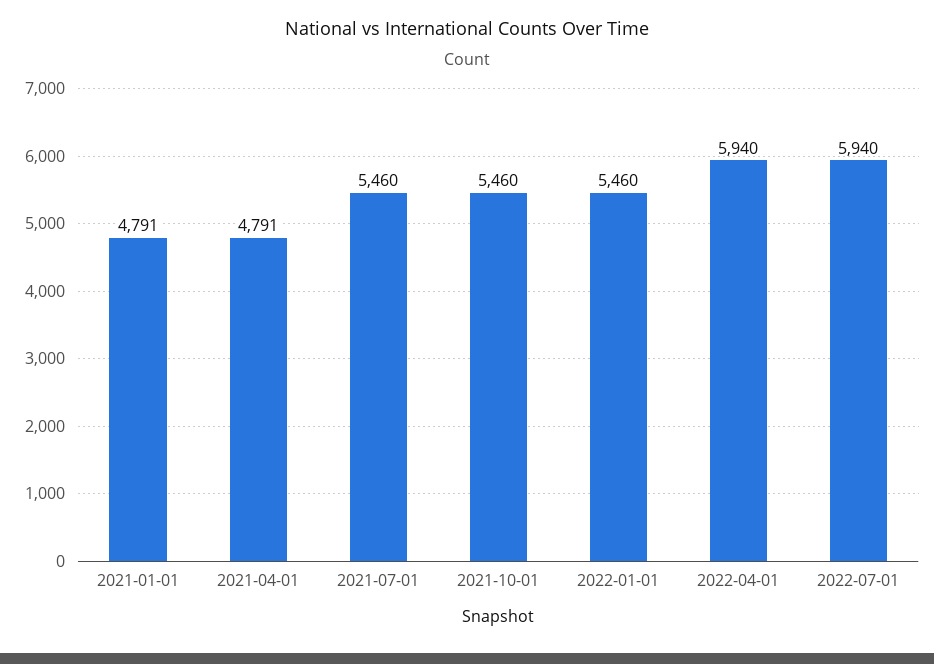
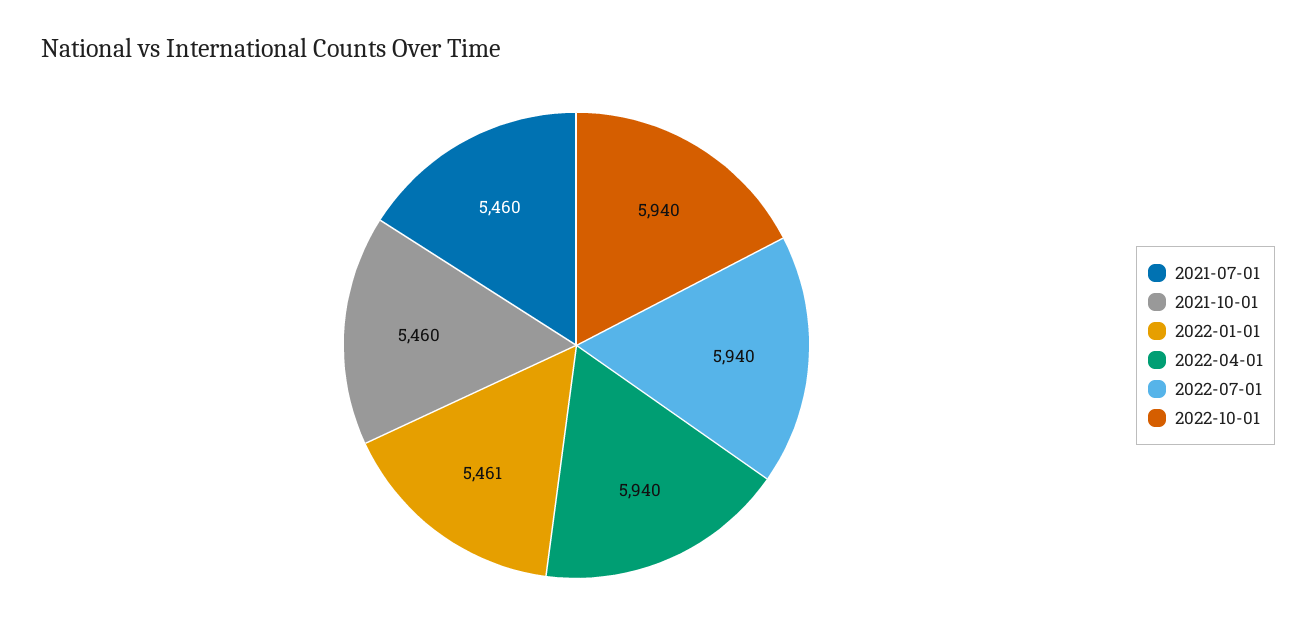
2021-01-01: 4791 -> none
2021-04-01: 4791 -> none
2022-01-01: 5460 -> 5461
2022-10-01: none -> 5940

